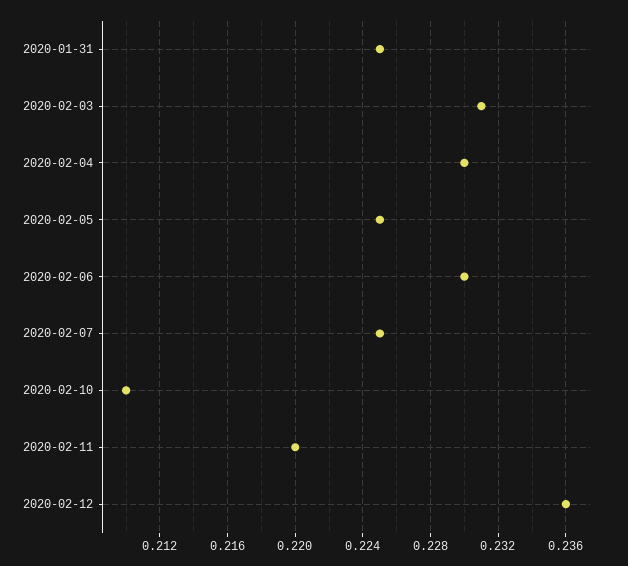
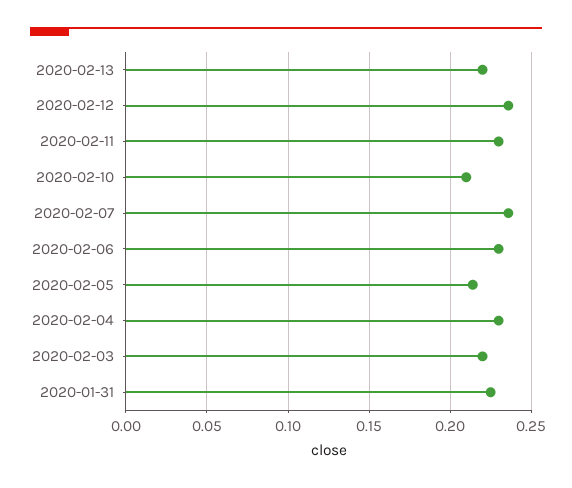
2020-02-03: 0.231 -> 0.22
2020-02-05: 0.225 -> 0.215
2020-02-07: 0.225 -> 0.235
2020-02-11: 0.22 -> 0.23
2020-02-13: none -> 0.22

